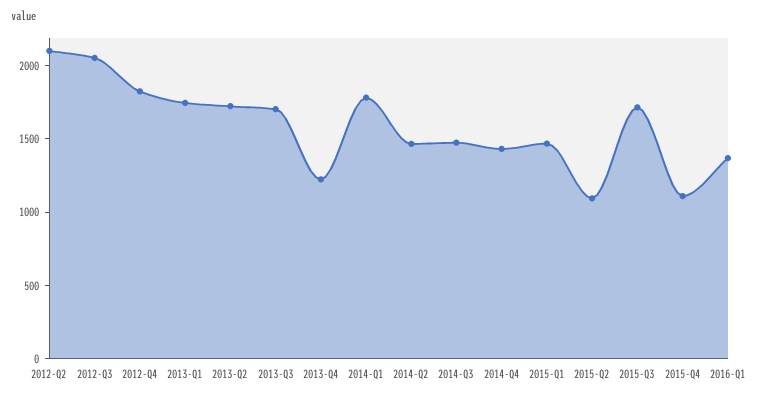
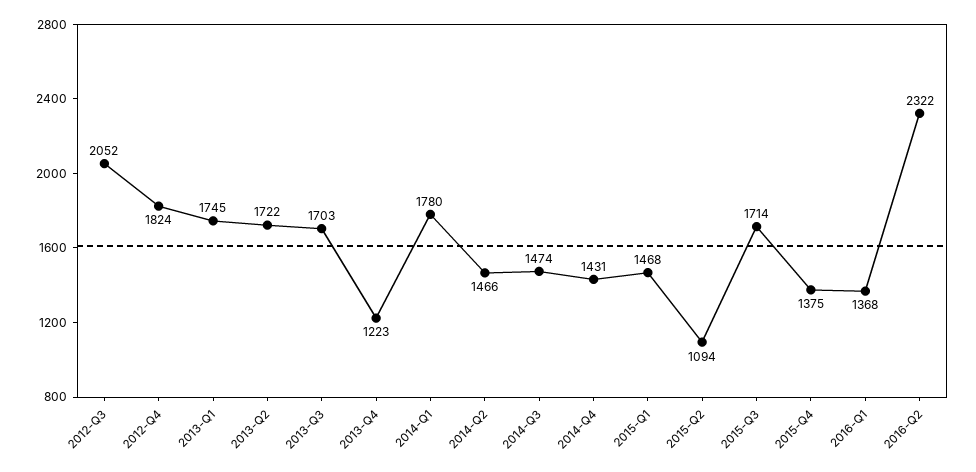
2012-Q2: 2100 -> none
2015-Q4: 1100 -> 1375
2016-Q2: none -> 2322

